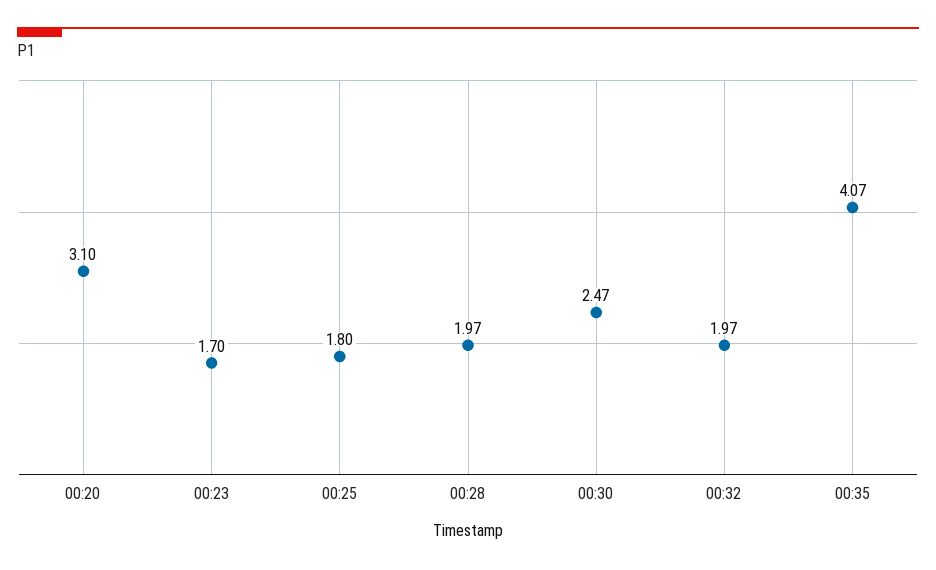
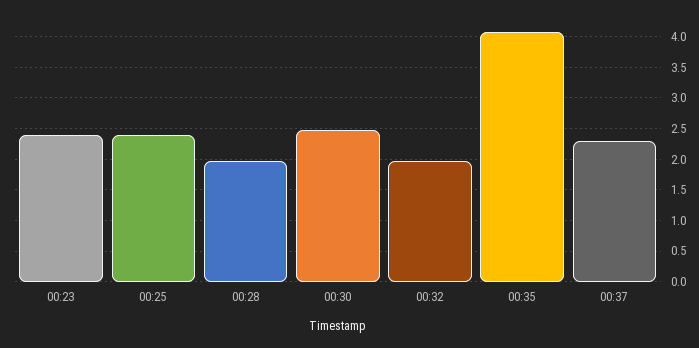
00:20: 3.1 -> none
00:23: 1.7 -> 2.4
00:25: 1.8 -> 2.4
00:37: none -> 2.3

